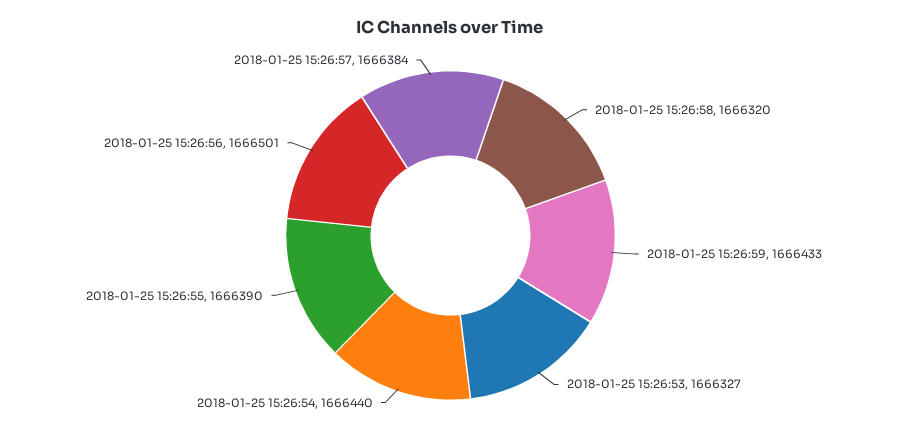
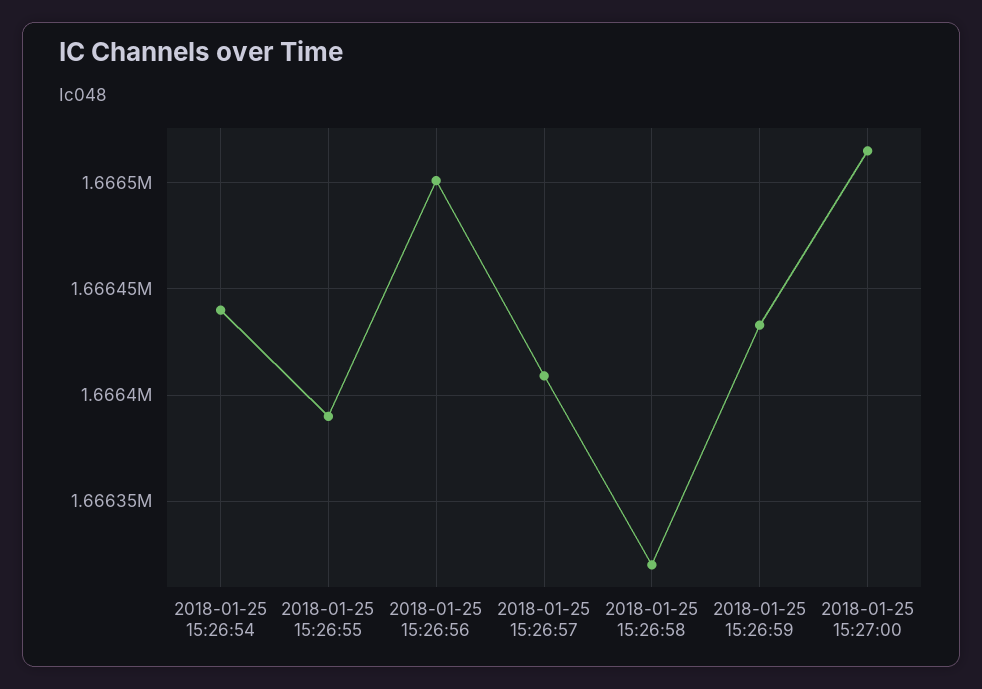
2018-01-25 15:26:53: 1666327 -> none
2018-01-25 15:26:57: 1666384 -> 1666410
2018-01-25 15:27:00: none -> 1666515

